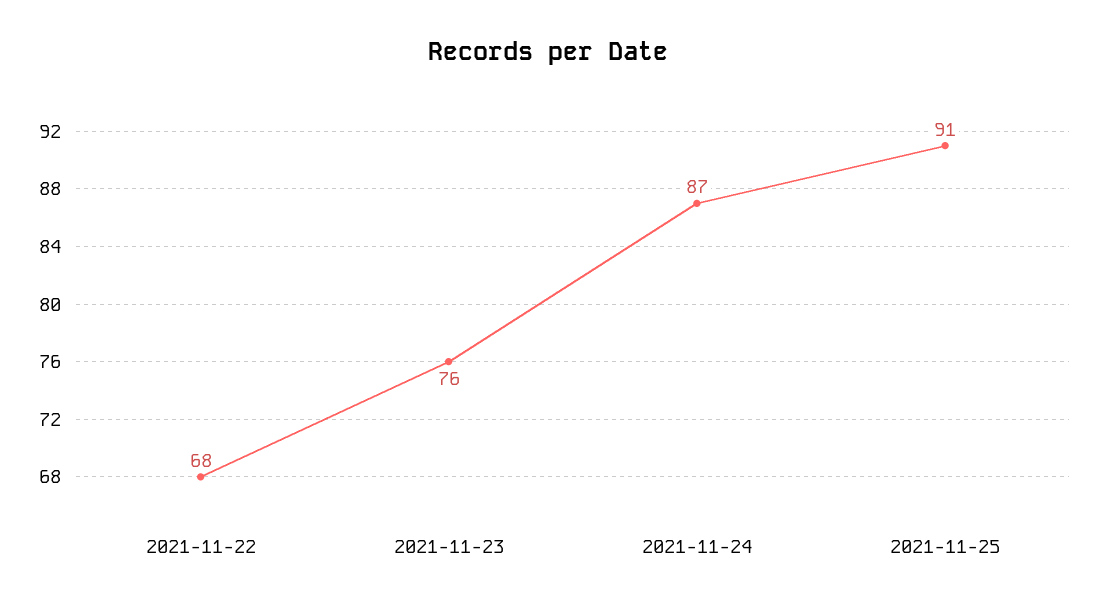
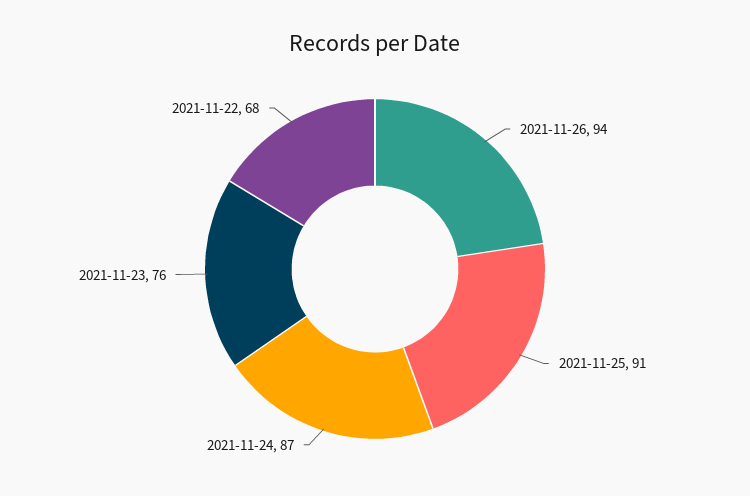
2021-11-26: none -> 94

